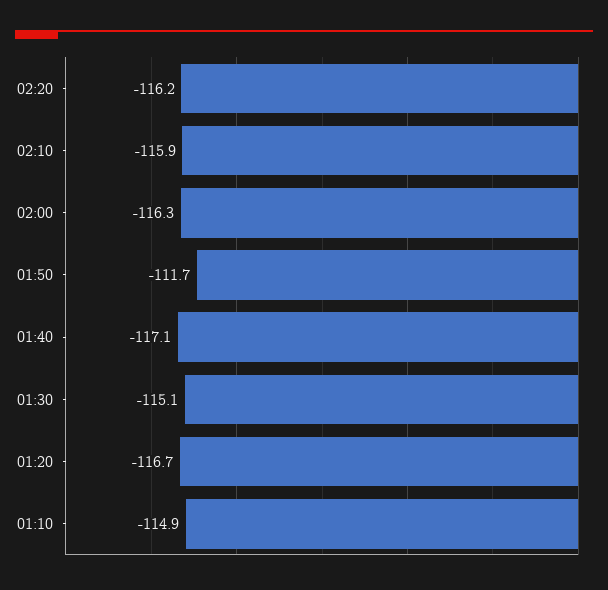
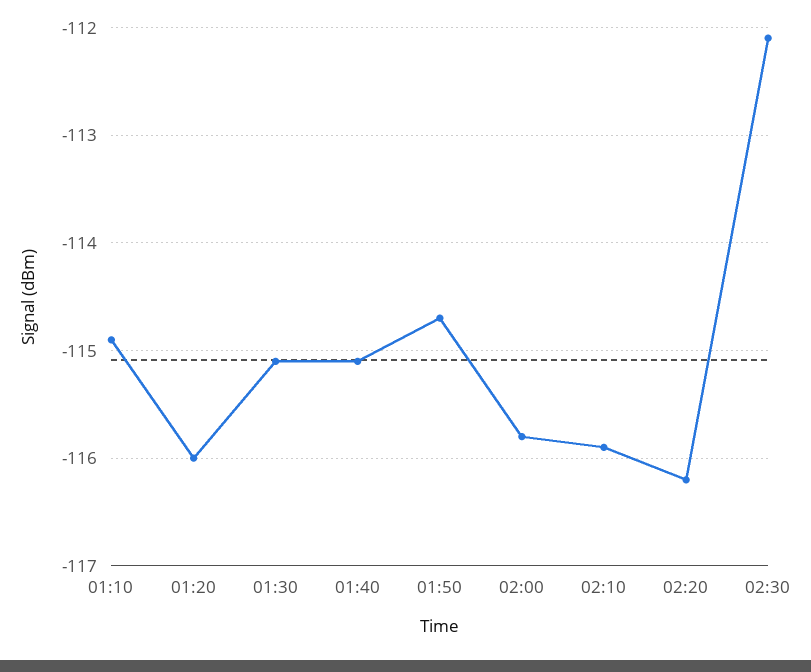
02:00: -116.3 -> -115.8
01:50: -111.7 -> -114.7
01:40: -117.1 -> -115.1
01:20: -116.7 -> -116
02:30: none -> -112.1

